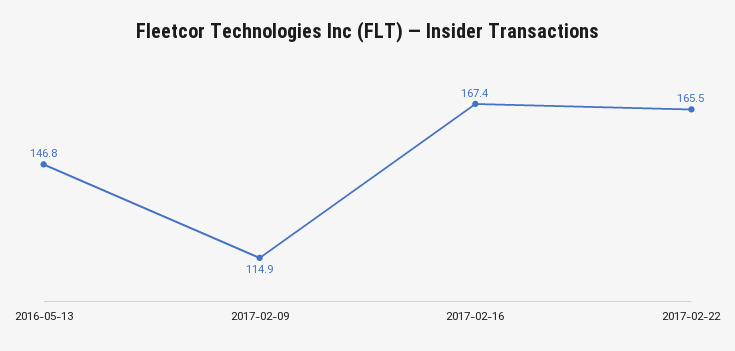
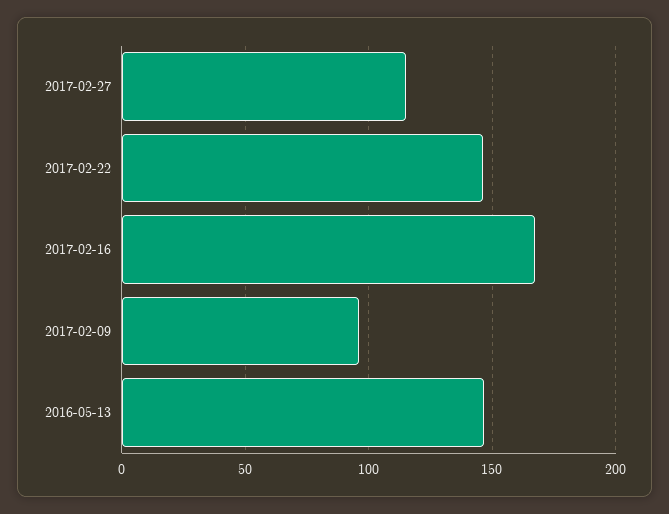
2017-02-09: 114.9 -> 95
2017-02-22: 165.5 -> 145
2017-02-27: none -> 115

